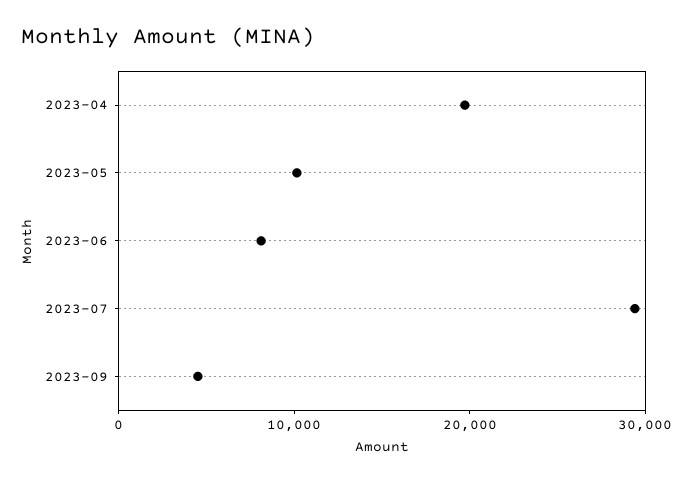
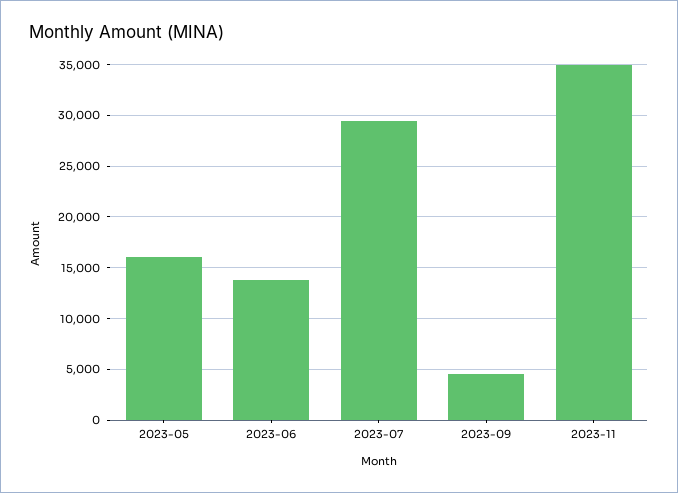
2023-04: 20000 -> none
2023-05: 10000 -> 16000
2023-06: 8000 -> 14000
2023-11: none -> 35000

